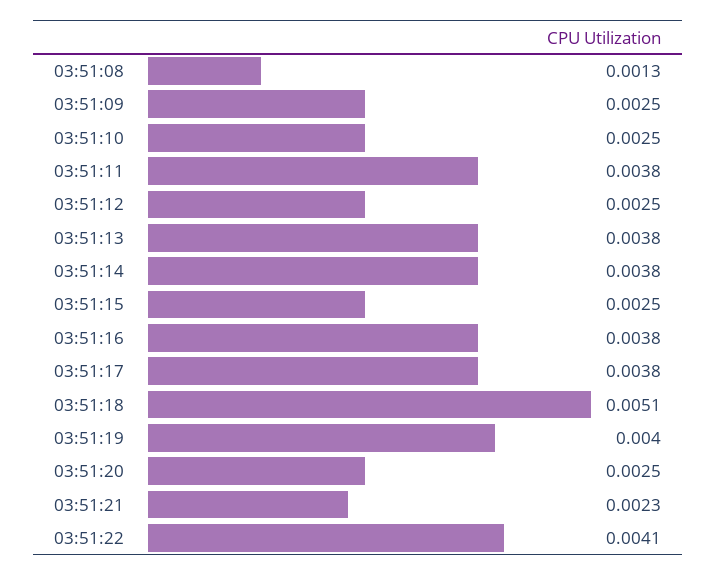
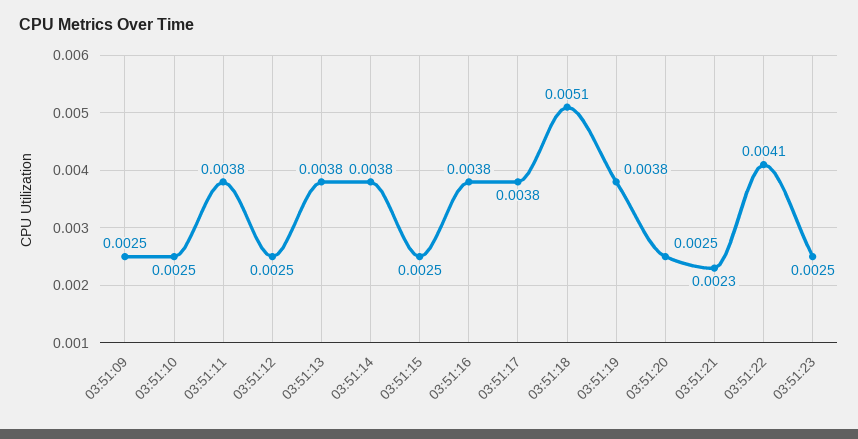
03:51:08: 0.0013 -> none
03:51:19: 0.004 -> 0.0038
03:51:23: none -> 0.0025

